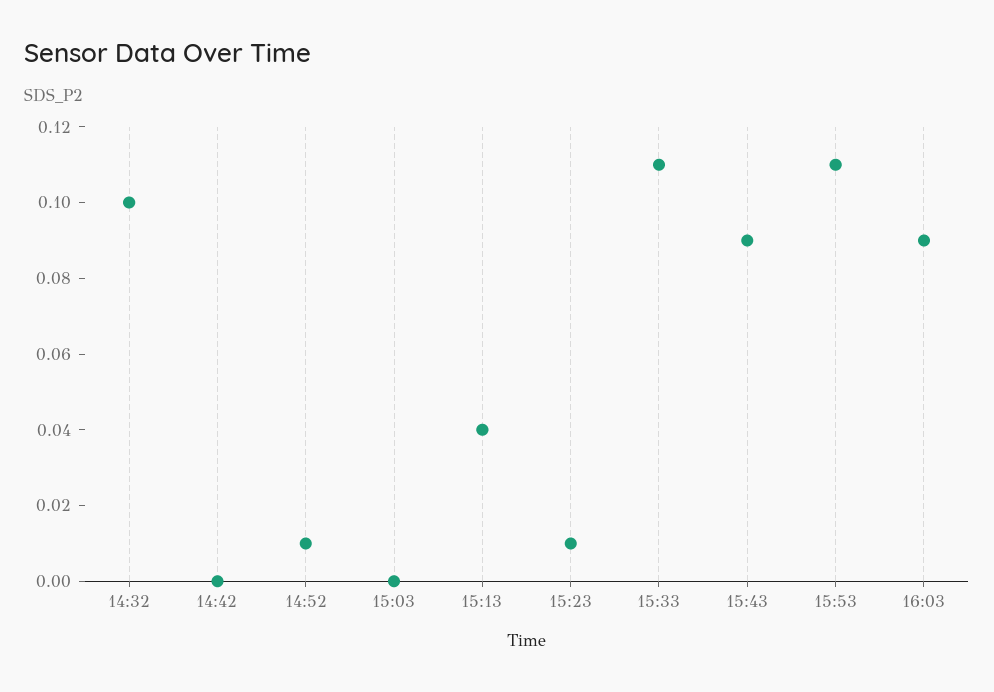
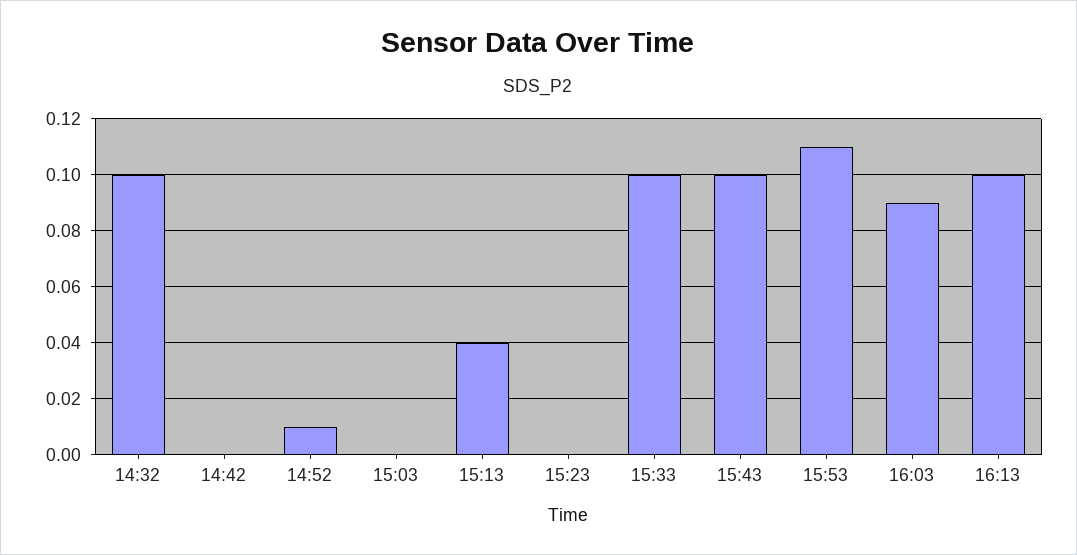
15:23: 0.01 -> 0
15:33: 0.11 -> 0.1
15:43: 0.09 -> 0.1
16:13: none -> 0.1

